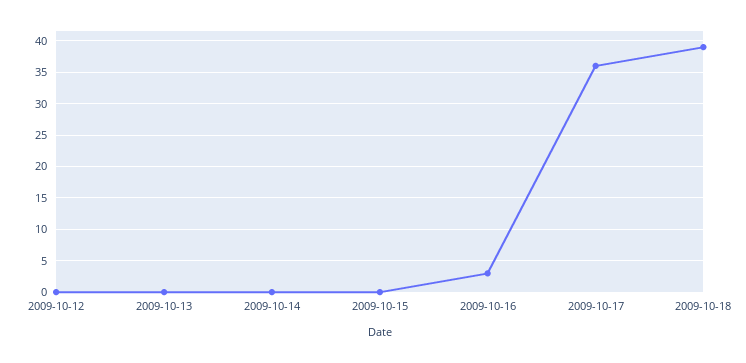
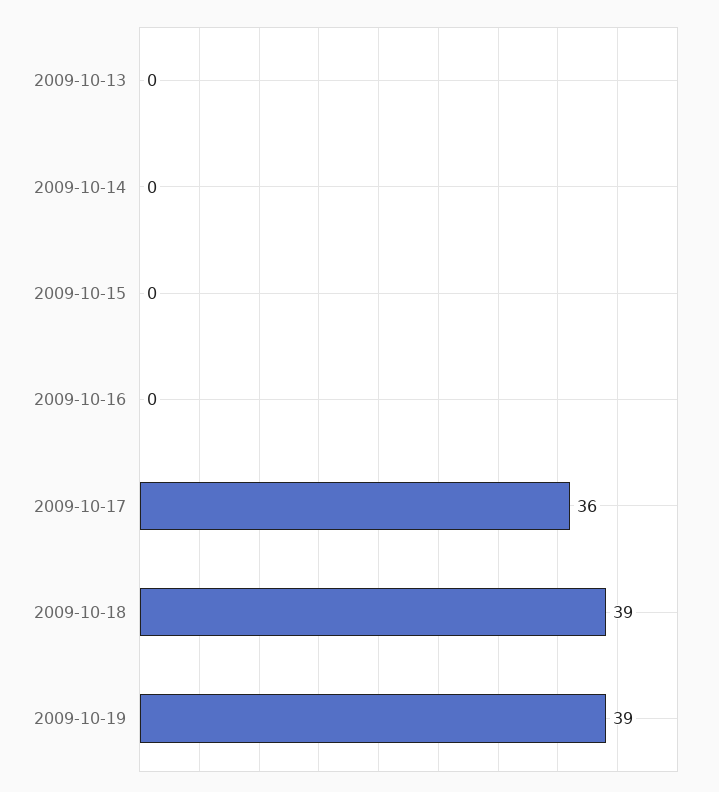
2009-10-12: 0 -> none
2009-10-16: 3 -> 0
2009-10-19: none -> 39

